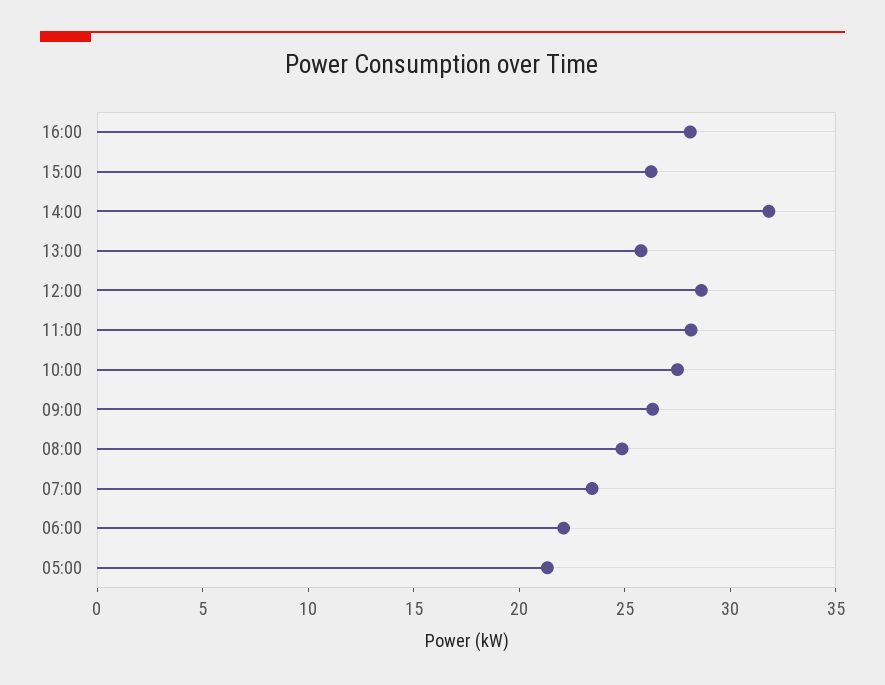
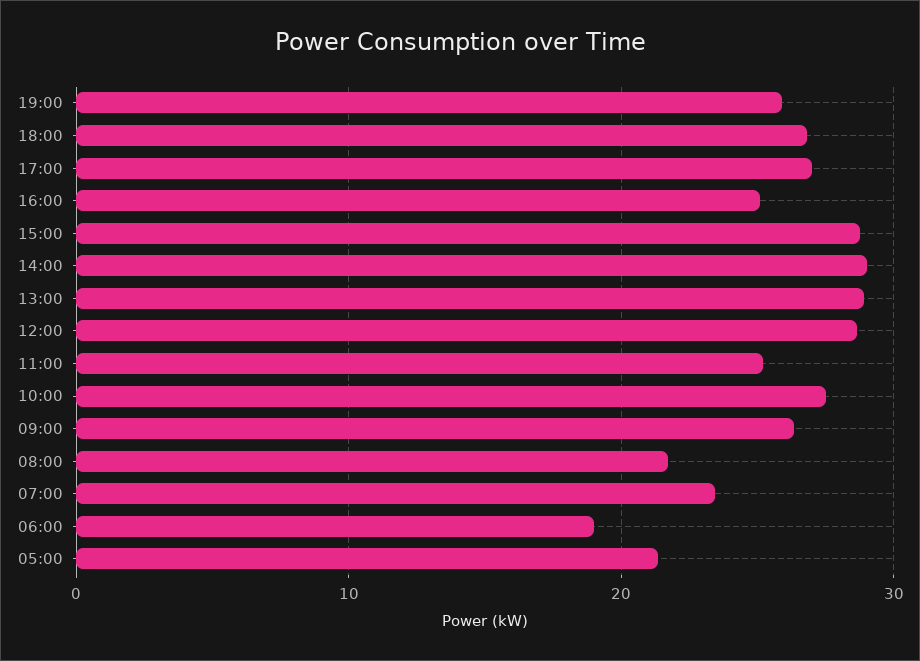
16:00: 28 -> 25
15:00: 26 -> 29
14:00: 32 -> 29
13:00: 26 -> 29
11:00: 28 -> 25
08:00: 25 -> 22
06:00: 22 -> 19
19:00: none -> 26
18:00: none -> 27
17:00: none -> 27

